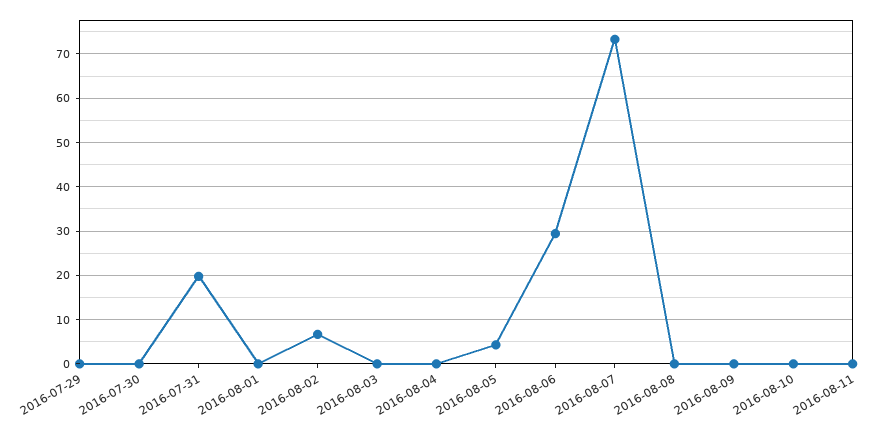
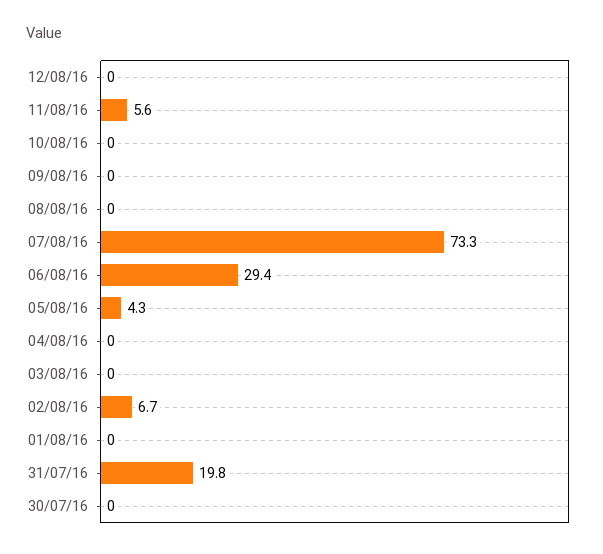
2016-07-29: 0 -> none
2016-08-11: 0 -> 5.6
12/08/16: none -> 0

